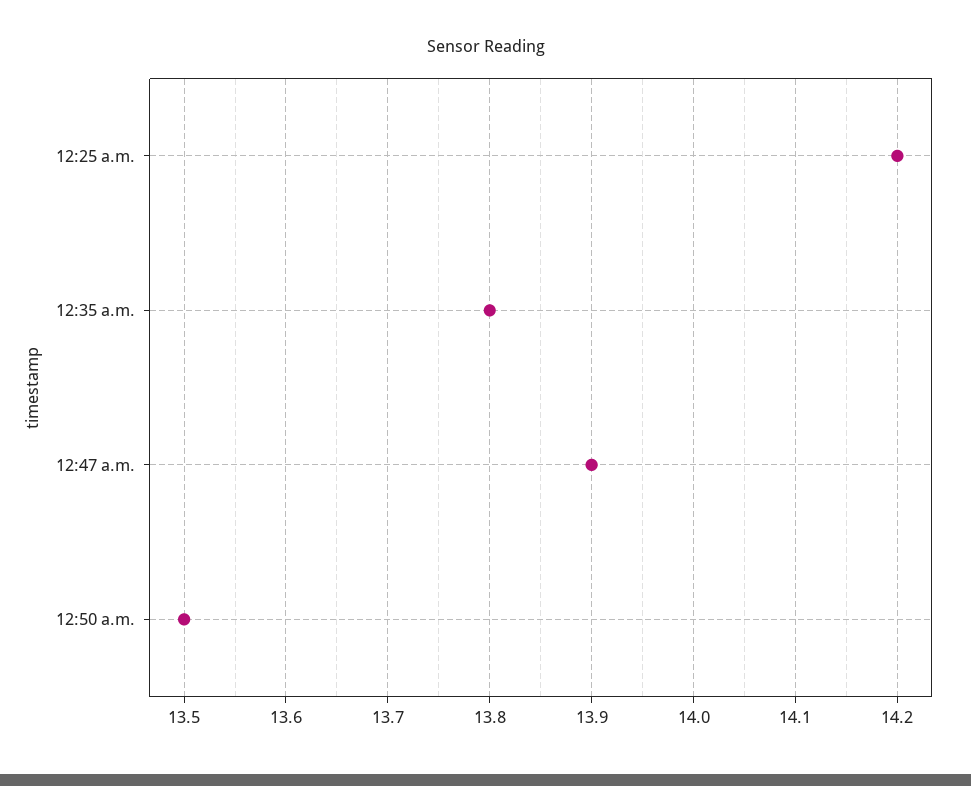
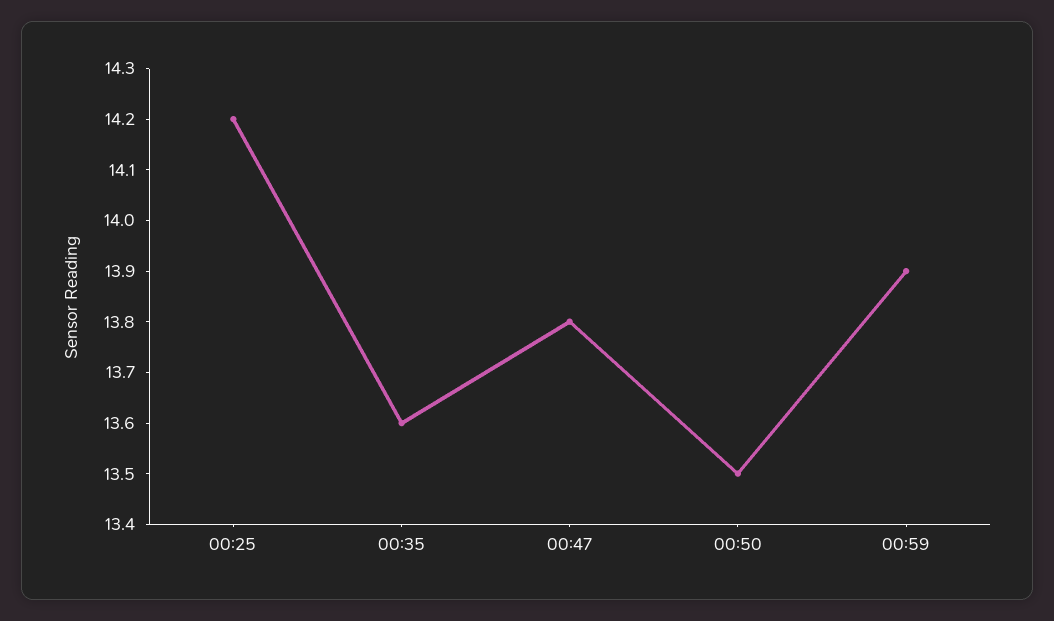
12:35 a.m.: 13.8 -> 13.6
12:47 a.m.: 13.9 -> 13.8
00:59: none -> 13.9

